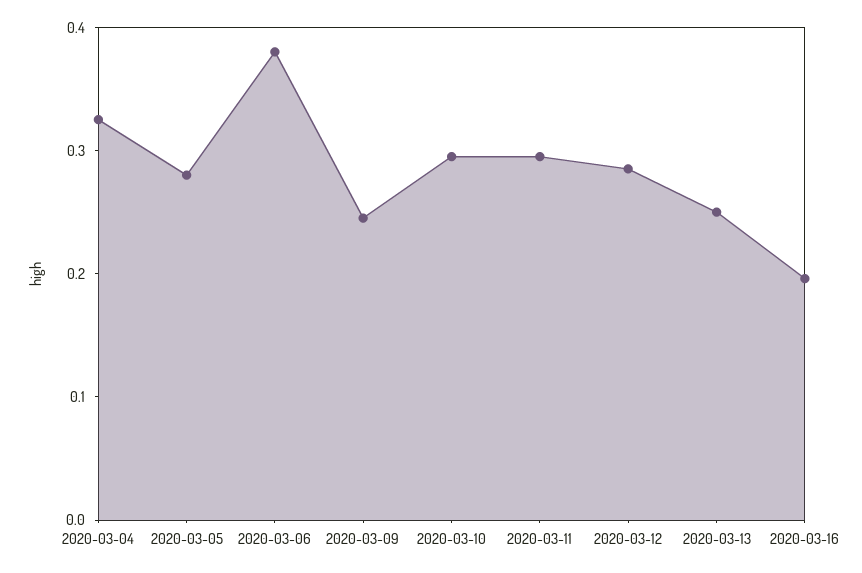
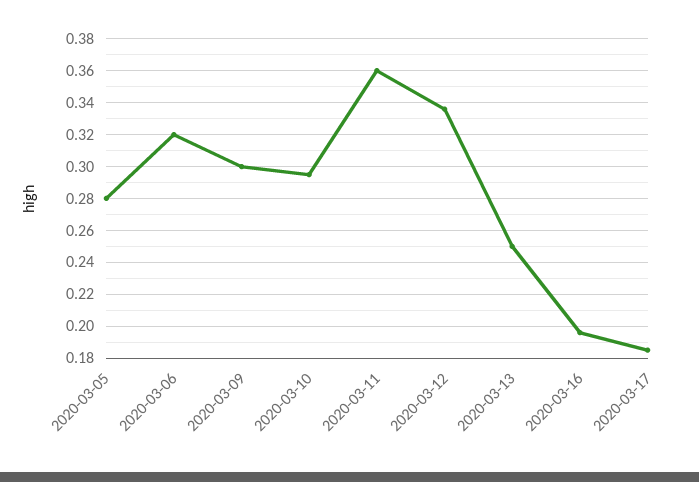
2020-03-04: 0.32 -> none
2020-03-06: 0.38 -> 0.32
2020-03-09: 0.24 -> 0.3
2020-03-11: 0.3 -> 0.36
2020-03-12: 0.28 -> 0.335
2020-03-17: none -> 0.185

